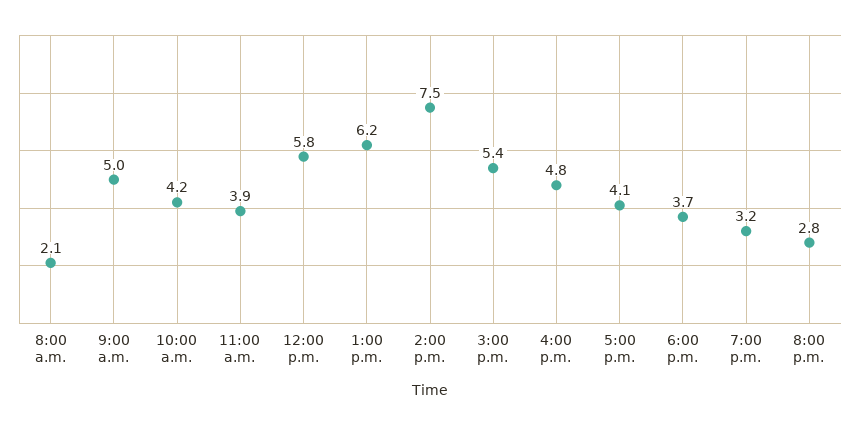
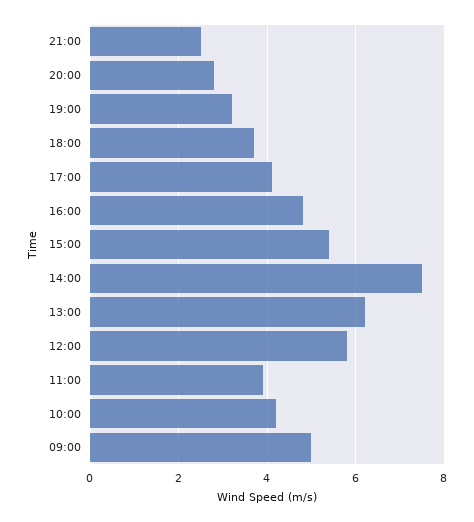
8:00 a.m.: 2.1 -> none
21:00: none -> 2.5

